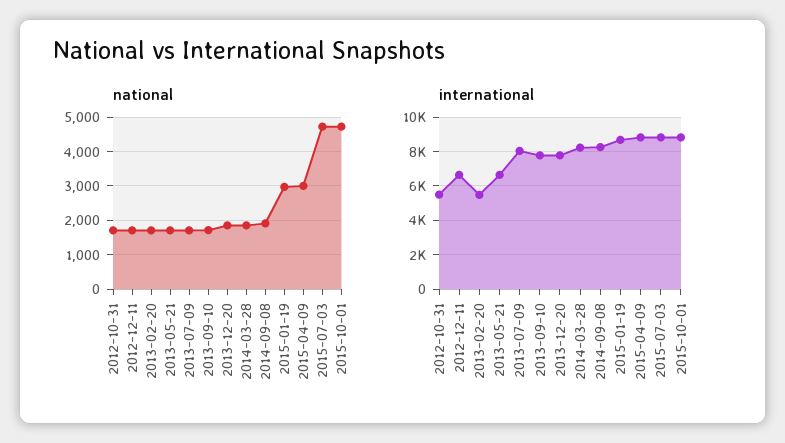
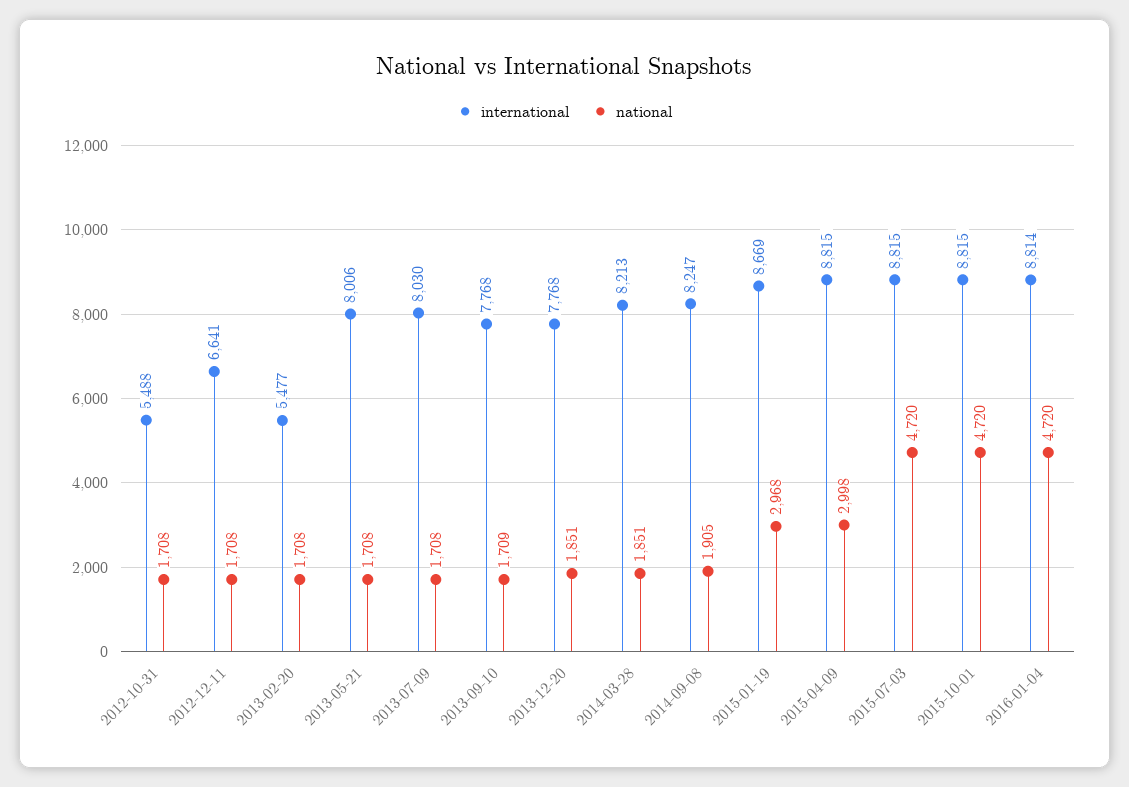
international, 2013-05-21: 6500 -> 8006
international, 2016-01-04: none -> 8814
national, 2016-01-04: none -> 4720

